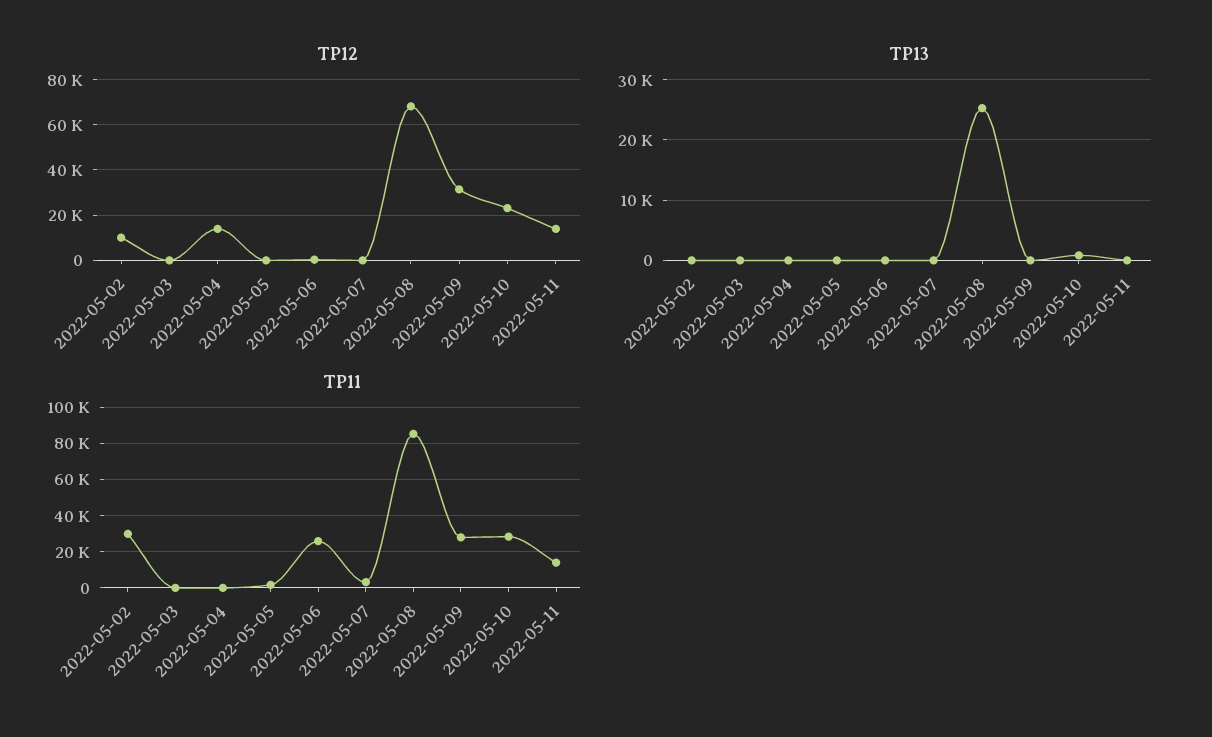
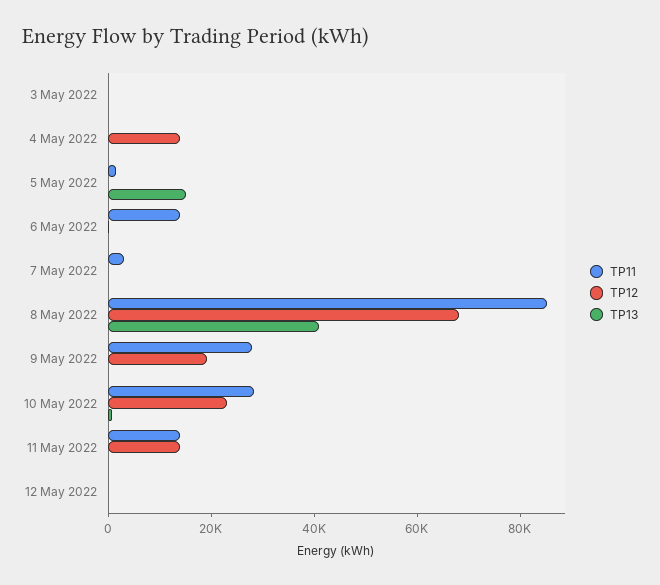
TP12, 2022-05-02: 10000 -> none
TP12, 2022-05-09: 30000 -> 20000
TP13, 2022-05-02: 0 -> none
TP13, 2022-05-05: 0 -> 15000
TP13, 2022-05-08: 25000 -> 40000
TP11, 2022-05-02: 30000 -> none
TP11, 2022-05-06: 25000 -> 15000
TP11, 12 May 2022: none -> 0
TP12, 12 May 2022: none -> 0
TP13, 12 May 2022: none -> 0

